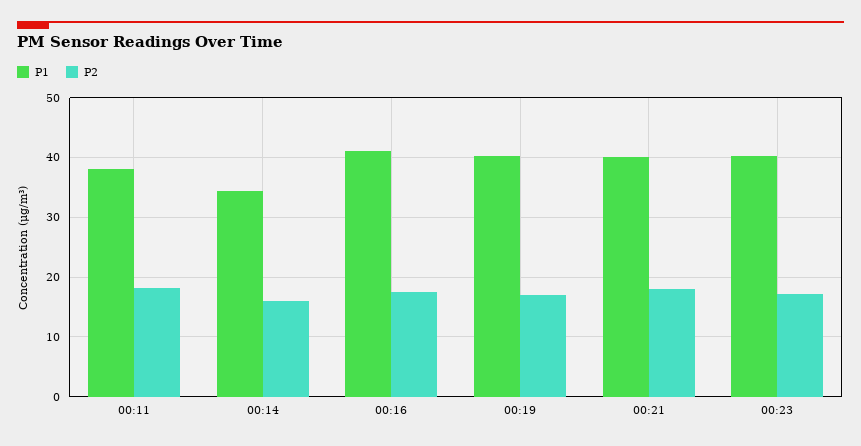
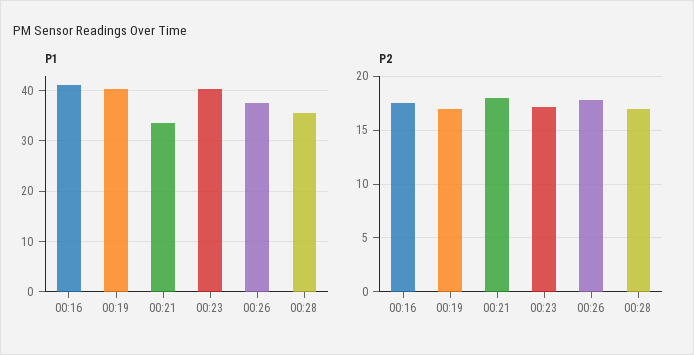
P1, 00:11: 38 -> none
P2, 00:11: 18 -> none
P1, 00:14: 34 -> none
P2, 00:14: 16 -> none
P1, 00:21: 40 -> 34
P1, 00:26: none -> 38
P1, 00:28: none -> 36
P2, 00:26: none -> 18
P2, 00:28: none -> 17

